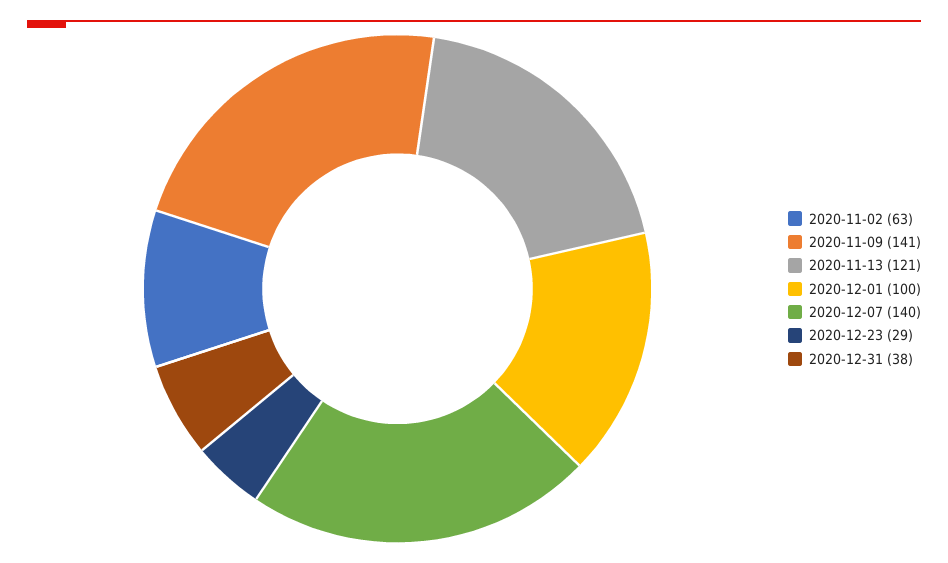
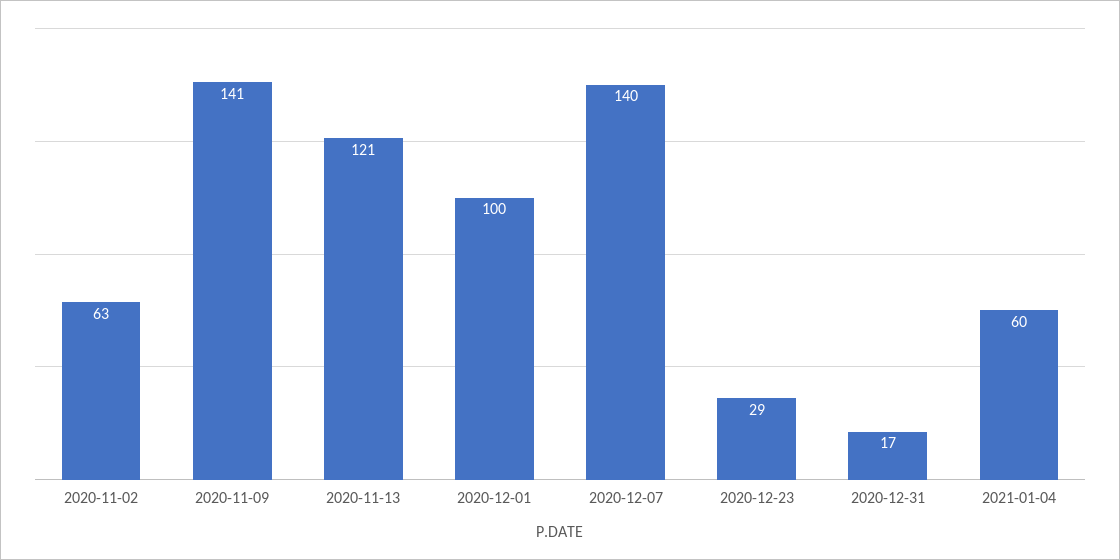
2020-12-31: 38 -> 17
2021-01-04: none -> 60

